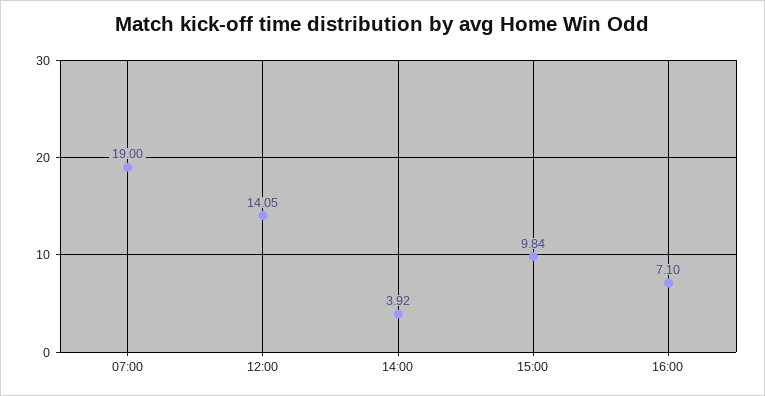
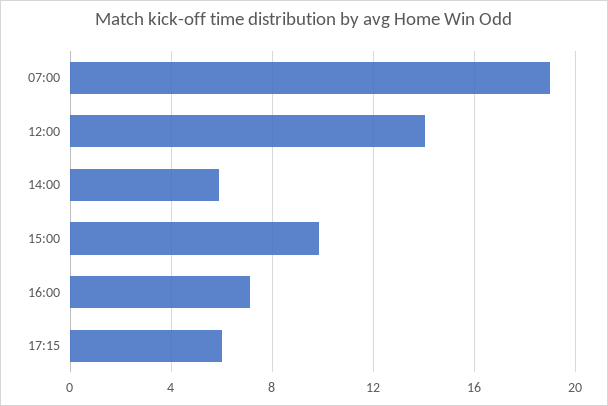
14:00: 3.92 -> 6
17:15: none -> 6

